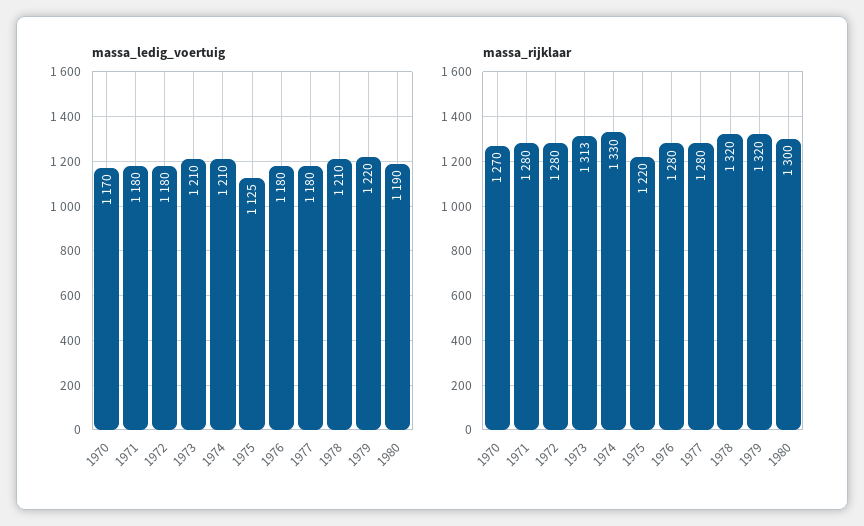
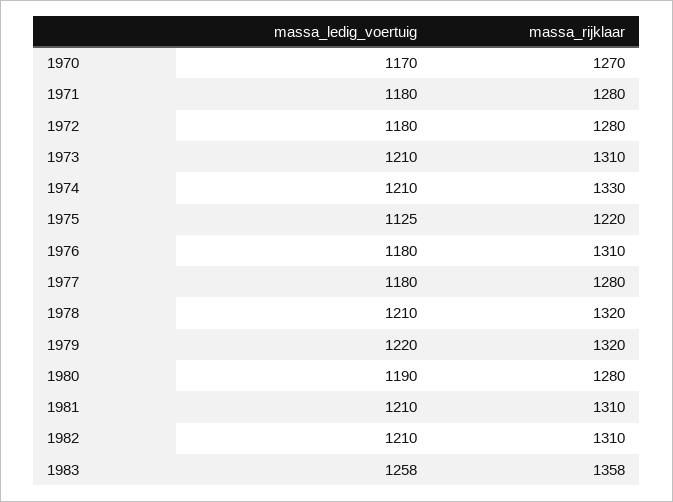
massa_rijklaar, 1973: 1313 -> 1310
massa_rijklaar, 1976: 1280 -> 1310
massa_rijklaar, 1980: 1300 -> 1280
massa_ledig_voertuig, 1981: none -> 1210
massa_rijklaar, 1981: none -> 1310
massa_ledig_voertuig, 1982: none -> 1210
massa_rijklaar, 1982: none -> 1310
massa_ledig_voertuig, 1983: none -> 1258
massa_rijklaar, 1983: none -> 1358

